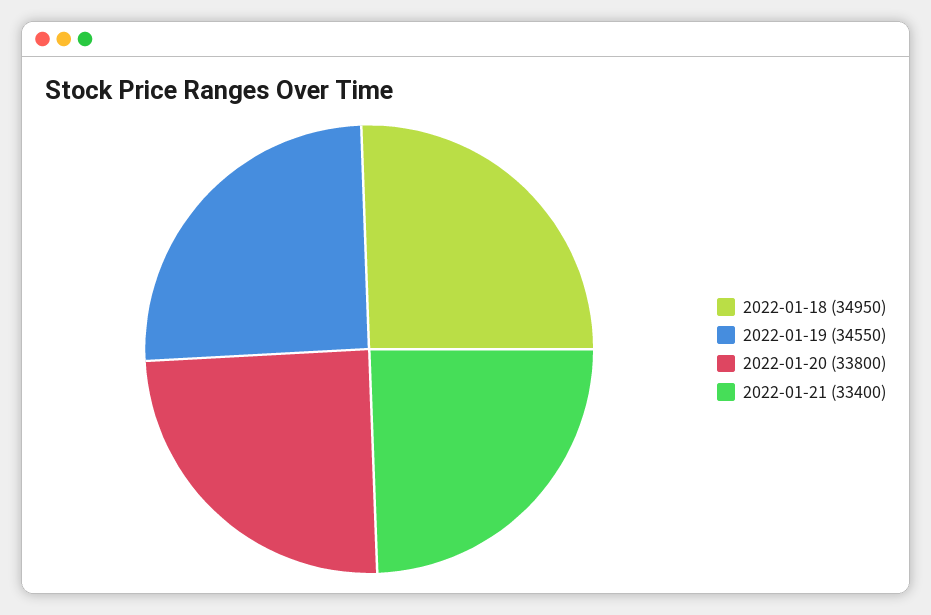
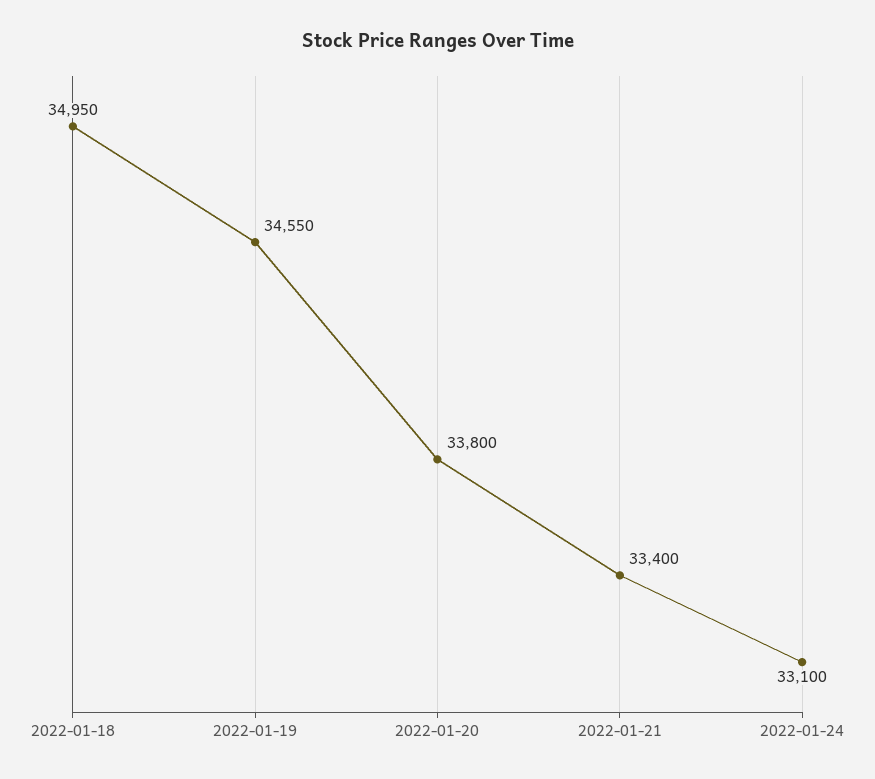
2022-01-24: none -> 33100

